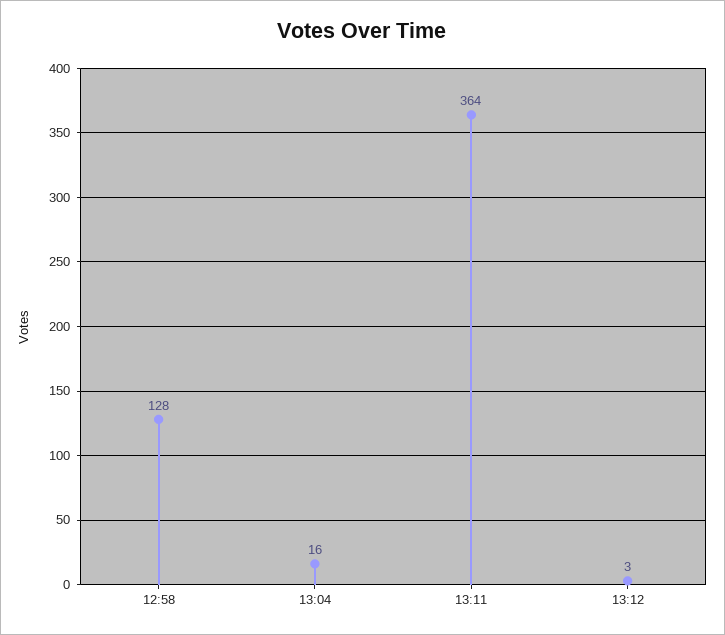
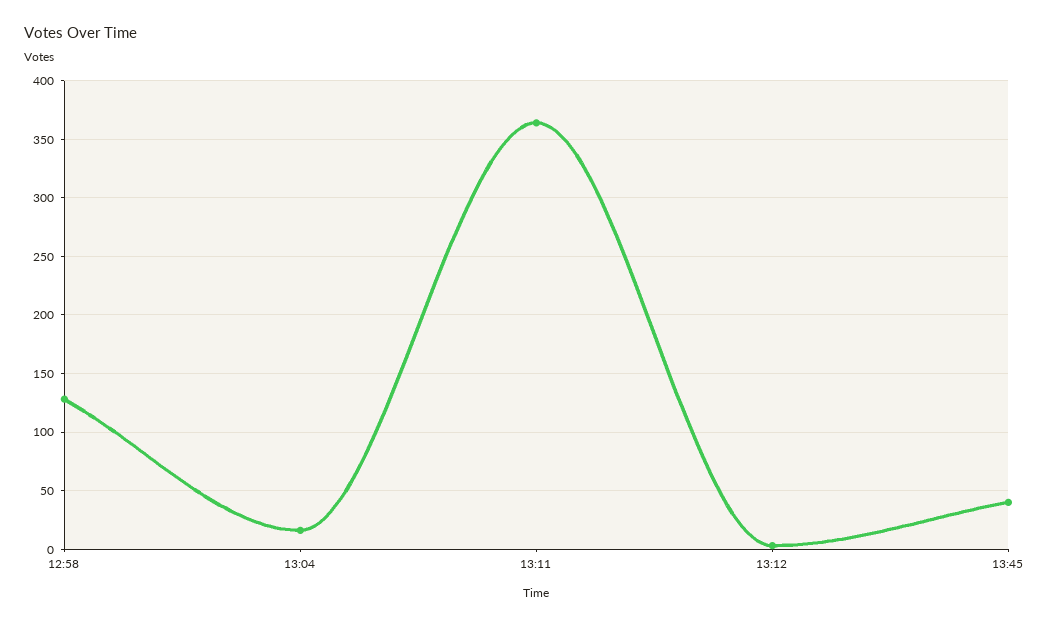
13:45: none -> 40

